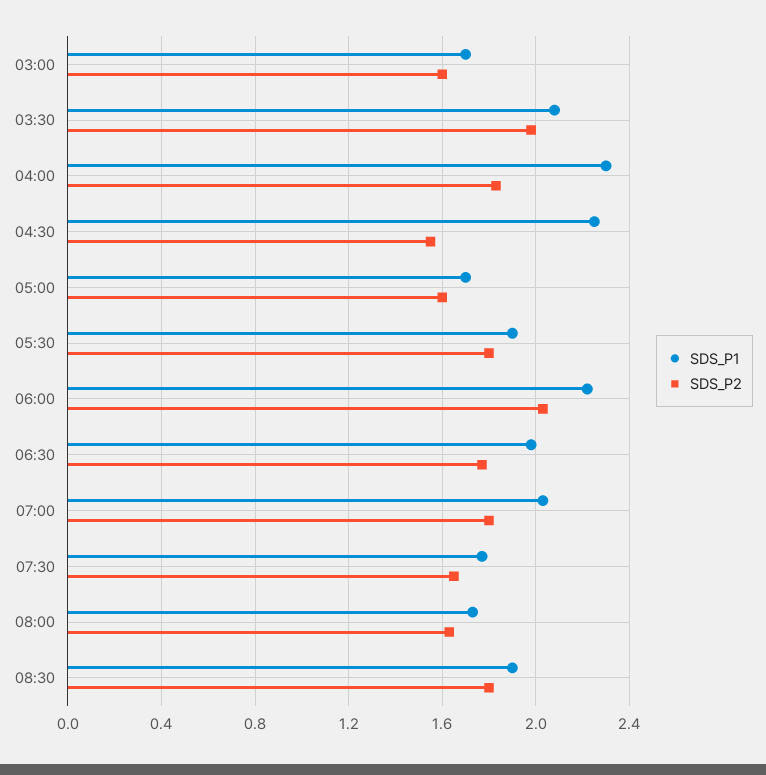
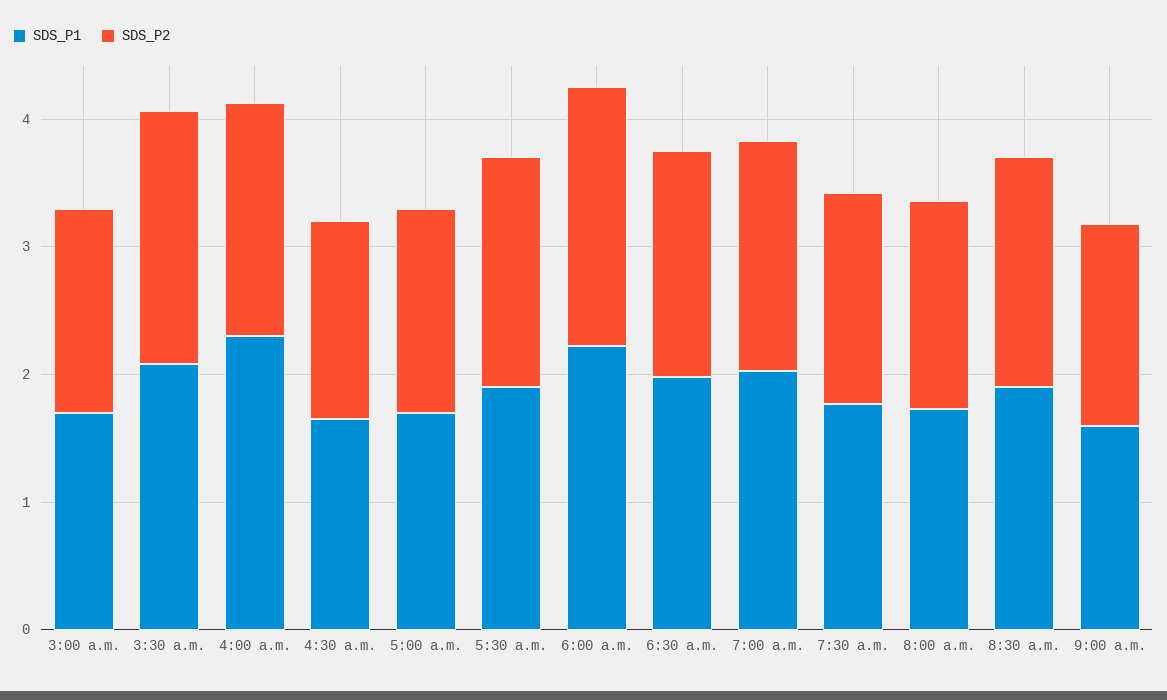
SDS_P1, 04:30: 2.25 -> 1.6
SDS_P1, 9:00 a.m.: none -> 1.6
SDS_P2, 9:00 a.m.: none -> 1.6

